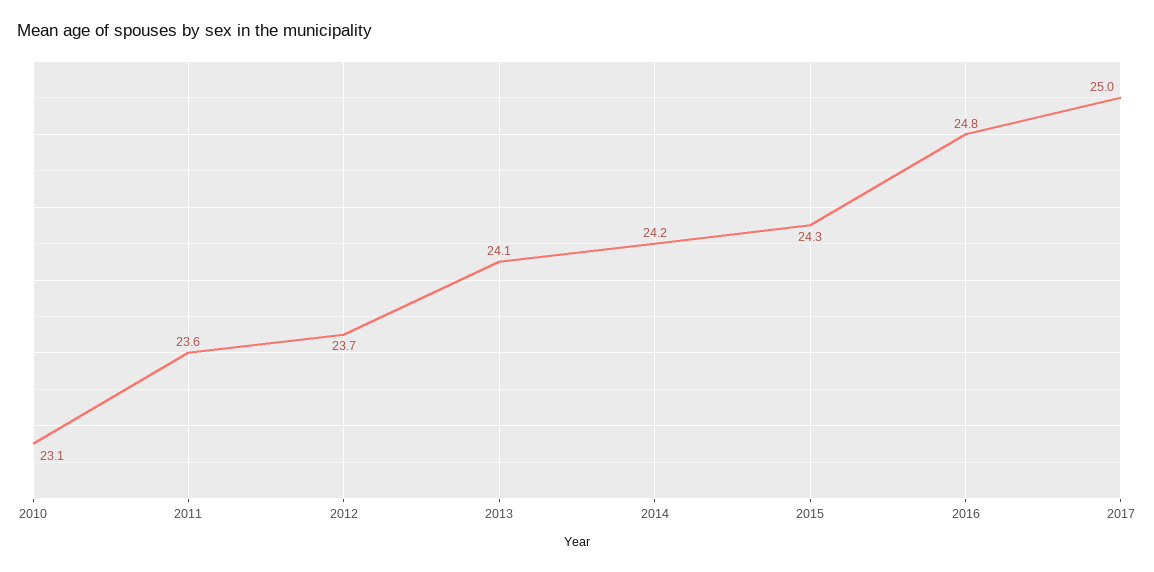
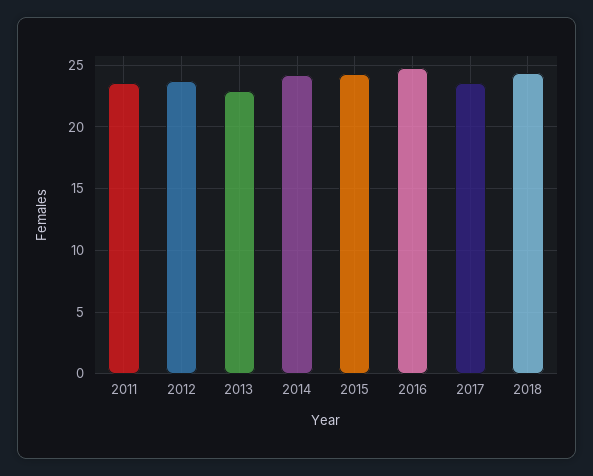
2010: 23.1 -> none
2013: 24.1 -> 23
2017: 25 -> 23.5
2018: none -> 24.5

